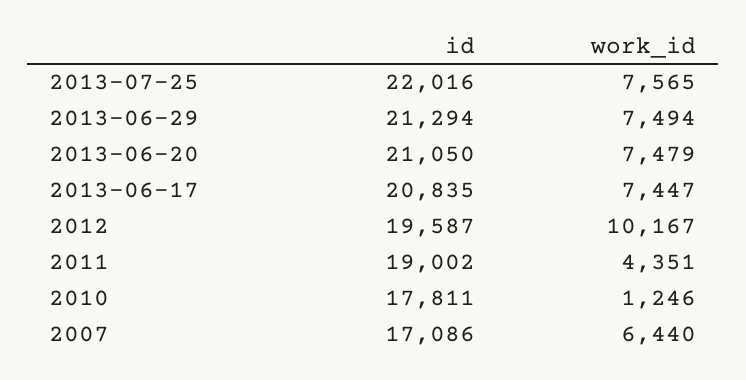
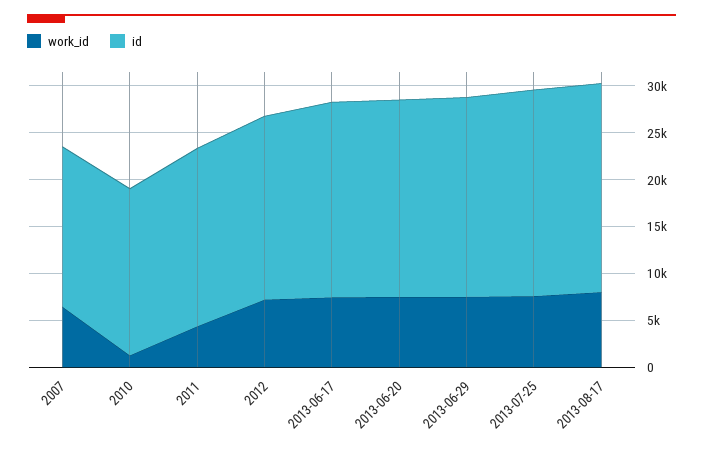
work_id, 2012: 10167 -> 7000
work_id, 2013-08-17: none -> 8000
id, 2013-08-17: none -> 22000

